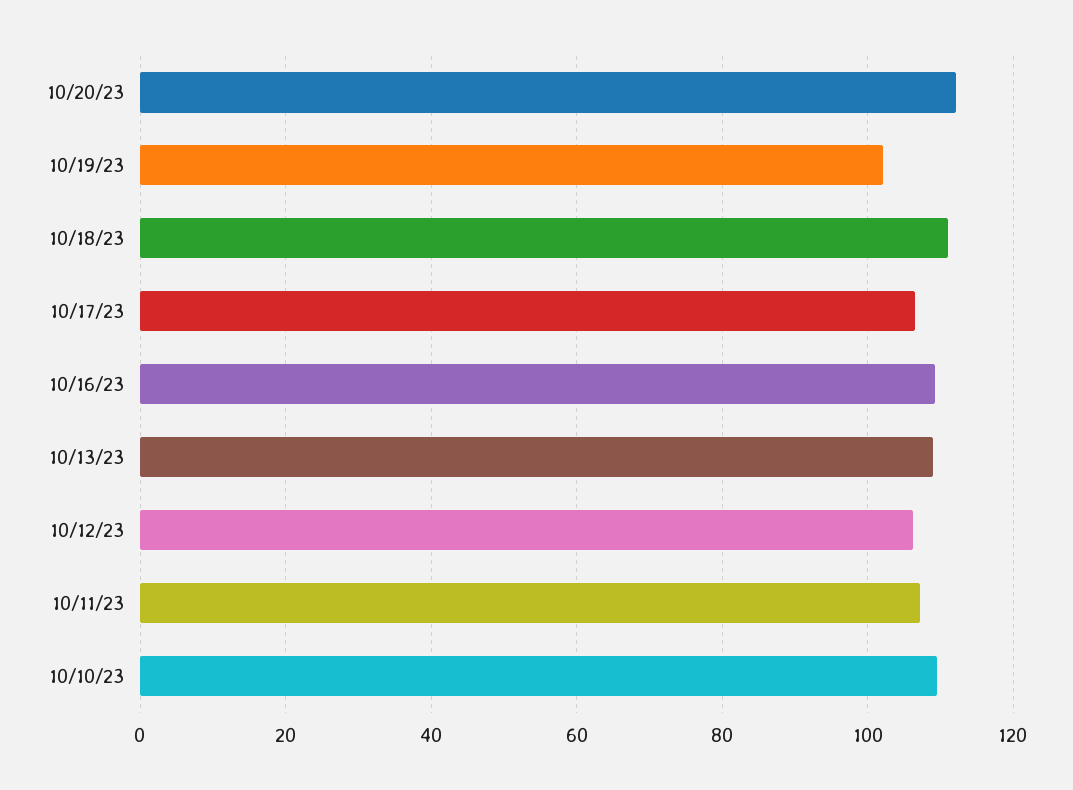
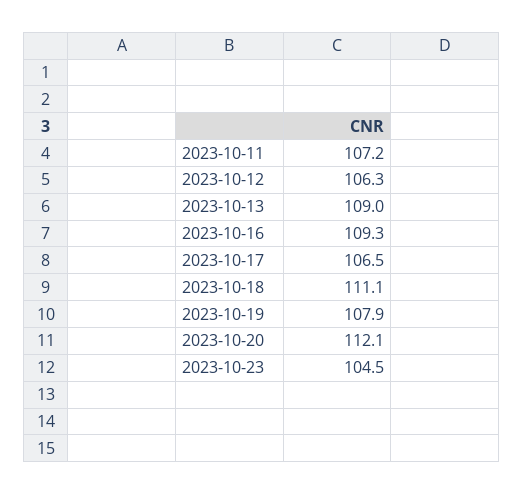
10/19/23: 102 -> 107.9
10/10/23: 110 -> none
2023-10-23: none -> 104.5

